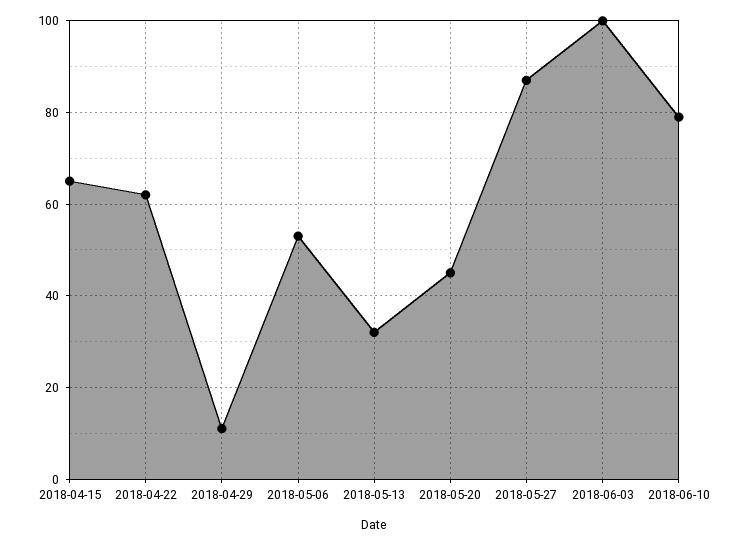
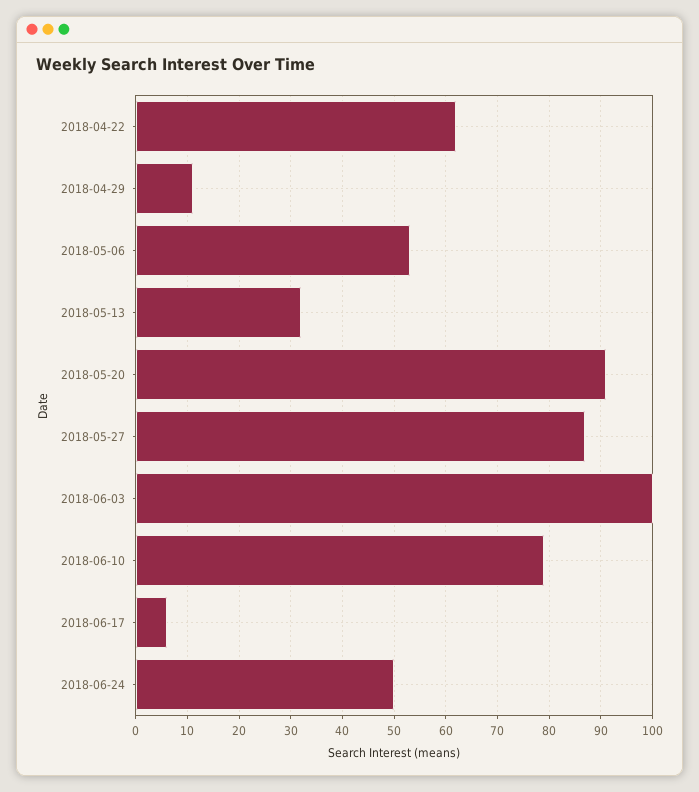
2018-04-15: 65 -> none
2018-05-20: 45 -> 90
2018-06-17: none -> 5
2018-06-24: none -> 50

